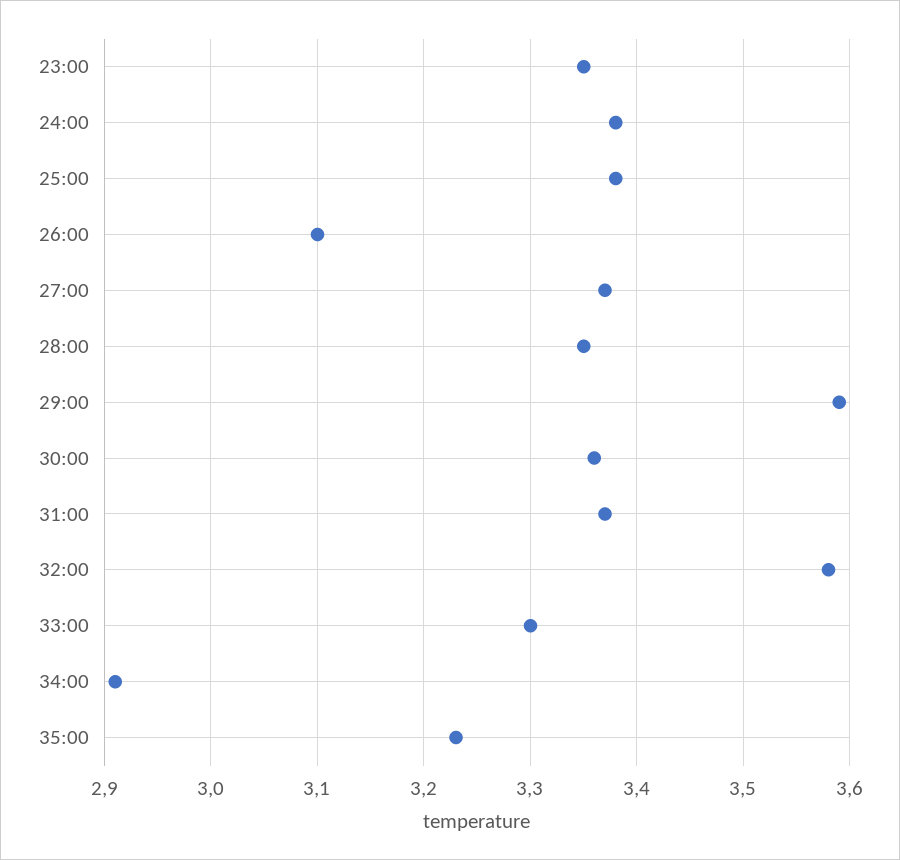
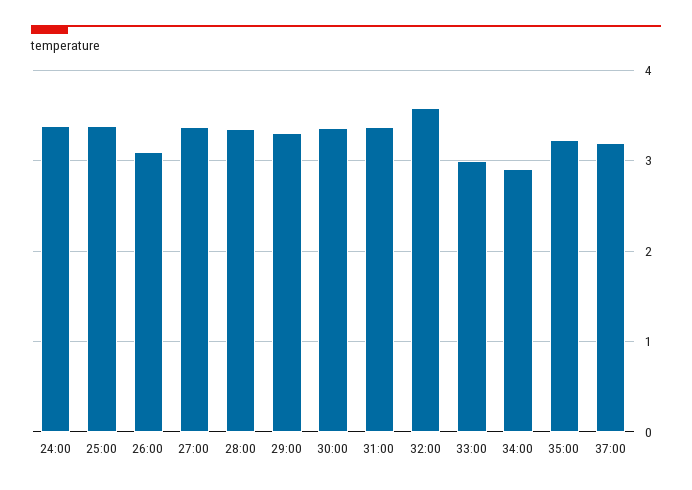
23:00: 3.35 -> none
29:00: 3.59 -> 3.3
33:00: 3.3 -> 3
37:00: none -> 3.2

